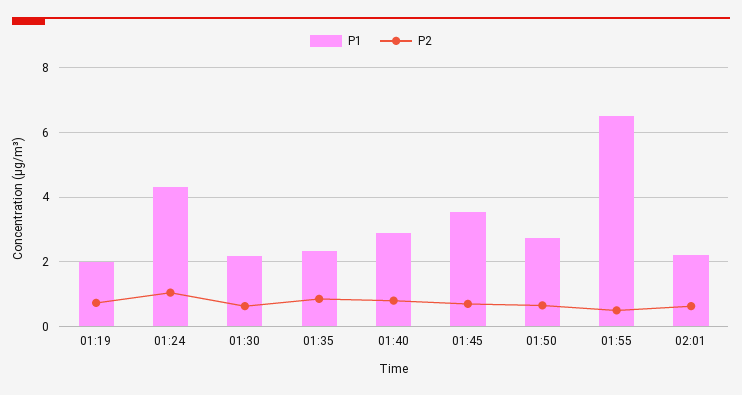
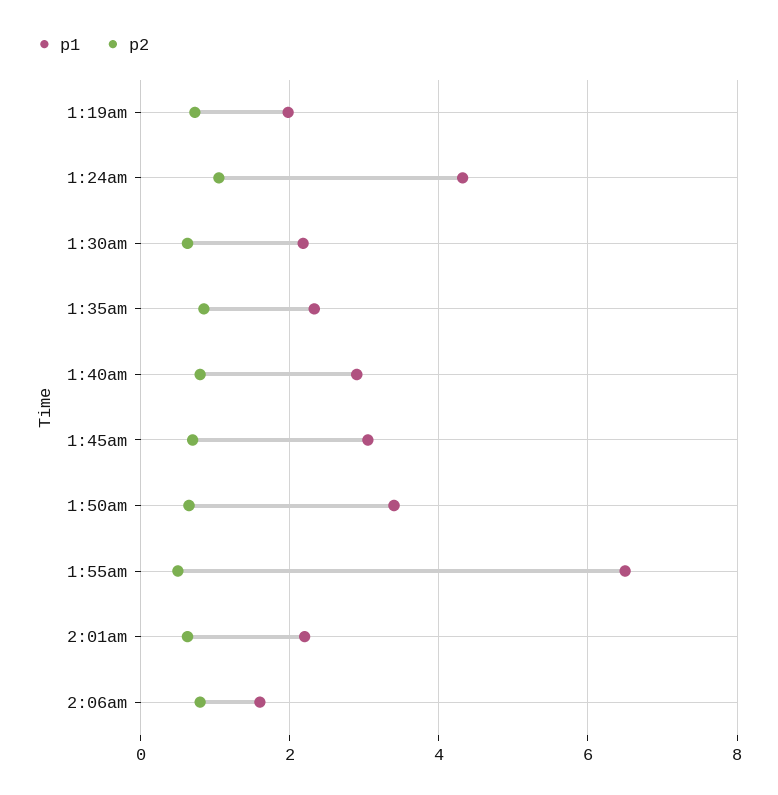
P1, 01:45: 3.6 -> 3
P1, 01:50: 2.8 -> 3.4
P1, 2:06am: none -> 1.6
P2, 2:06am: none -> 0.8

